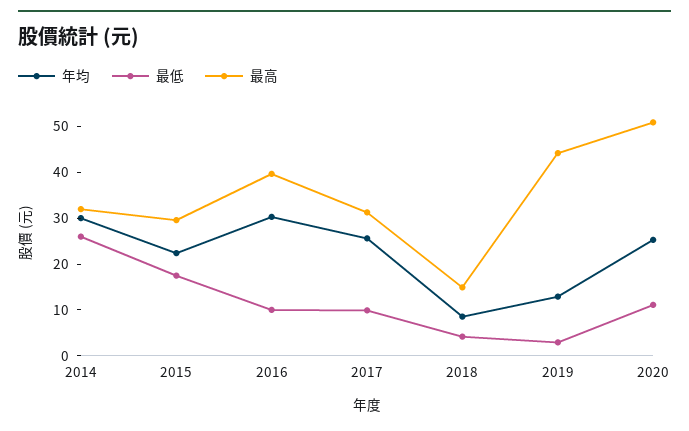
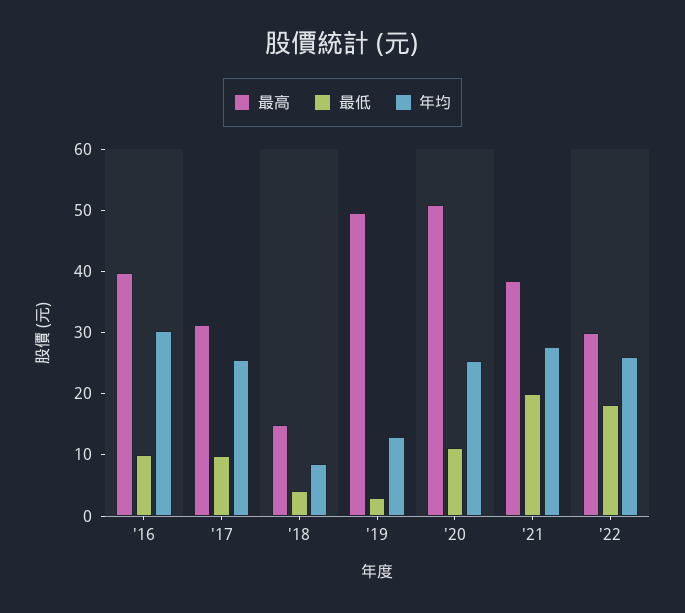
年均, 2014: 30 -> none
最低, 2014: 26 -> none
最高, 2014: 32 -> none
年均, 2015: 22 -> none
最低, 2015: 18 -> none
最高, 2015: 30 -> none
最高, 2019: 44 -> 50
最高, '21: none -> 38
最低, '21: none -> 20
年均, '21: none -> 28
最高, '22: none -> 30
最低, '22: none -> 18
年均, '22: none -> 26

